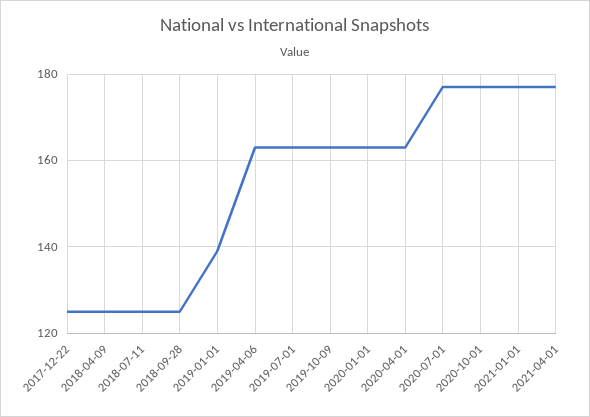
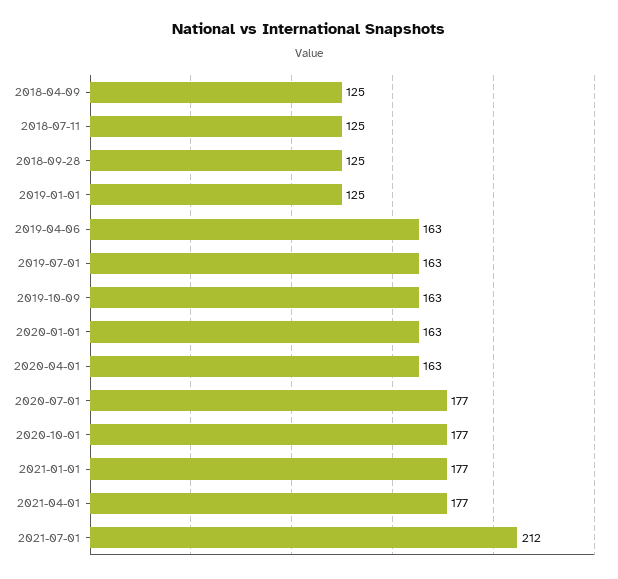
2017-12-22: 125 -> none
2019-01-01: 140 -> 125
2021-07-01: none -> 212

